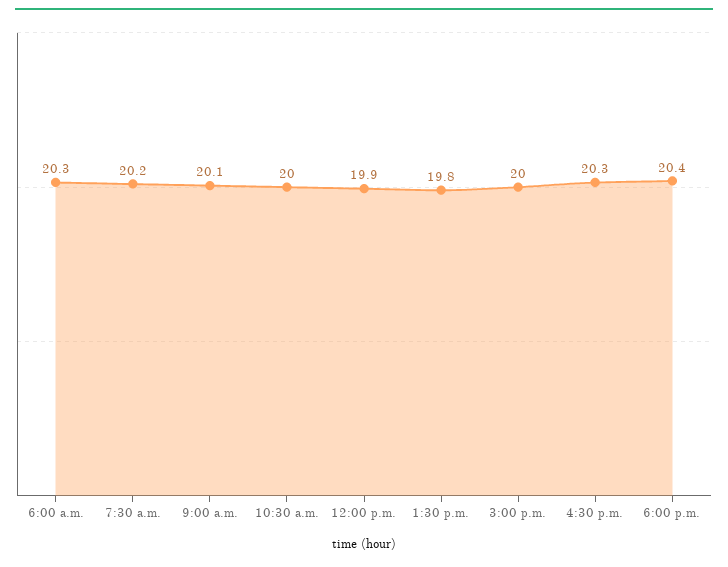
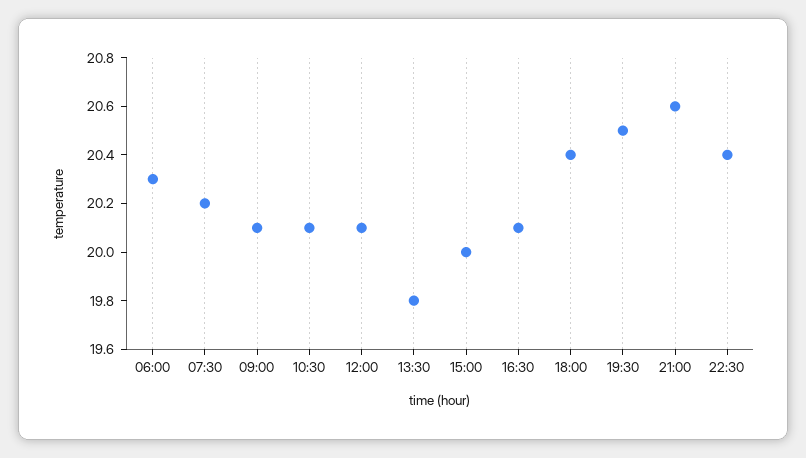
10:30 a.m.: 20 -> 20.1
12:00 p.m.: 19.9 -> 20.1
4:30 p.m.: 20.3 -> 20.1
19:30: none -> 20.5
21:00: none -> 20.6
22:30: none -> 20.4

